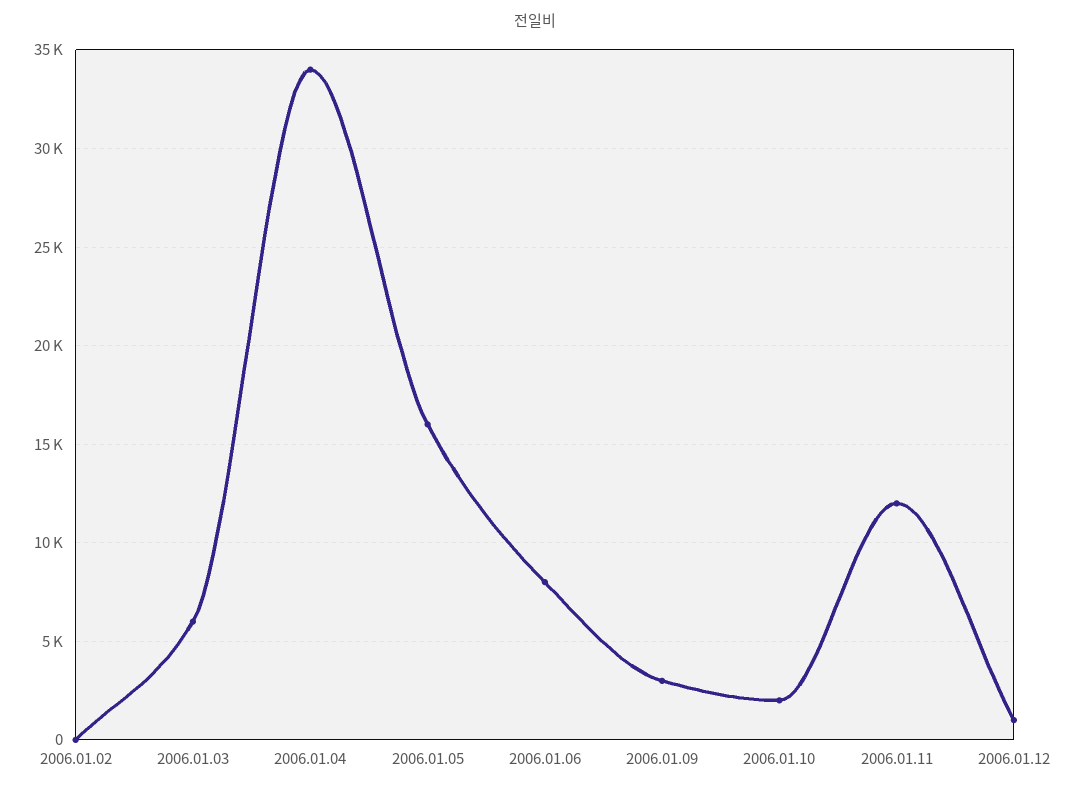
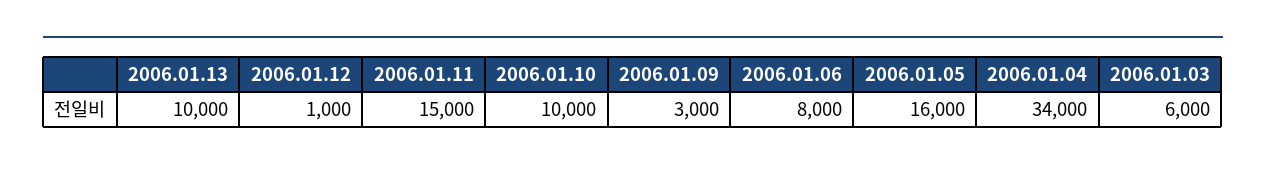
2006.01.02: 0 -> none
2006.01.10: 2000 -> 10000
2006.01.11: 12000 -> 15000
2006.01.13: none -> 10000

